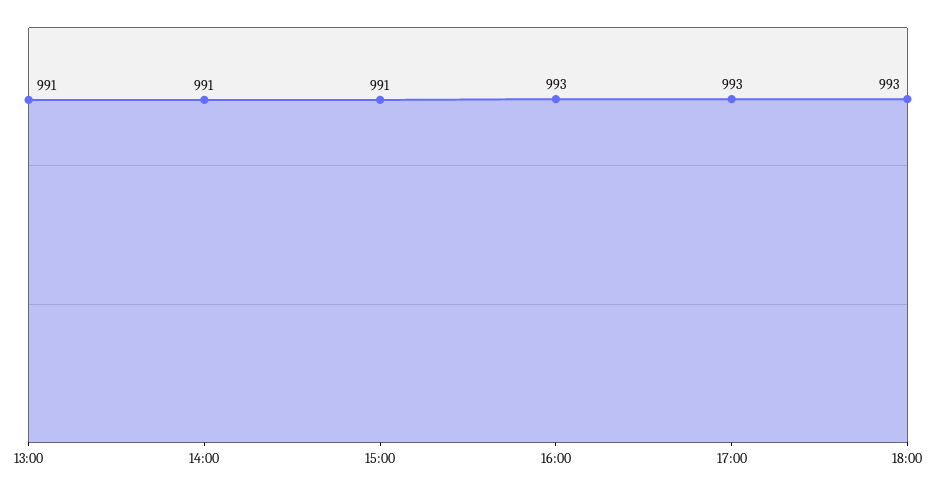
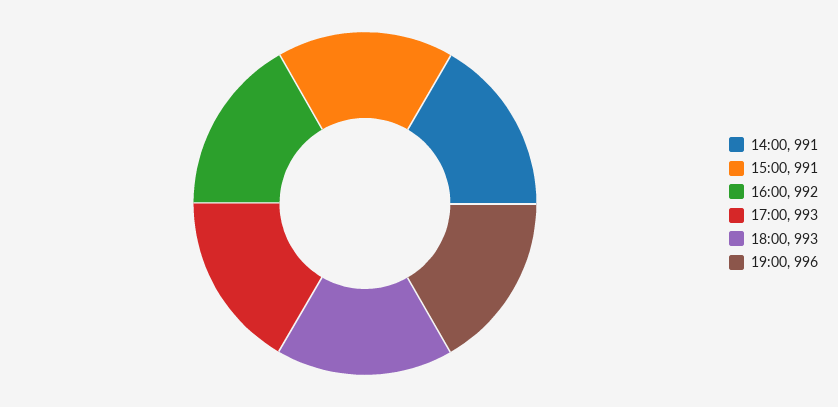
13:00: 991 -> none
16:00: 993 -> 992
19:00: none -> 996

